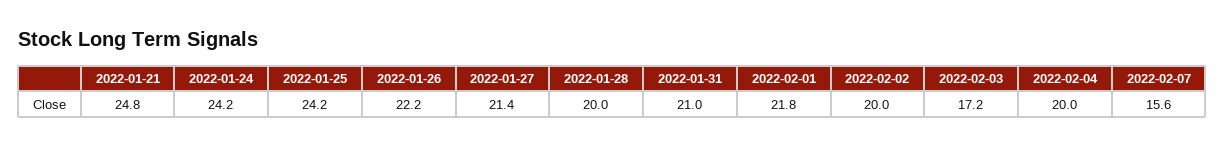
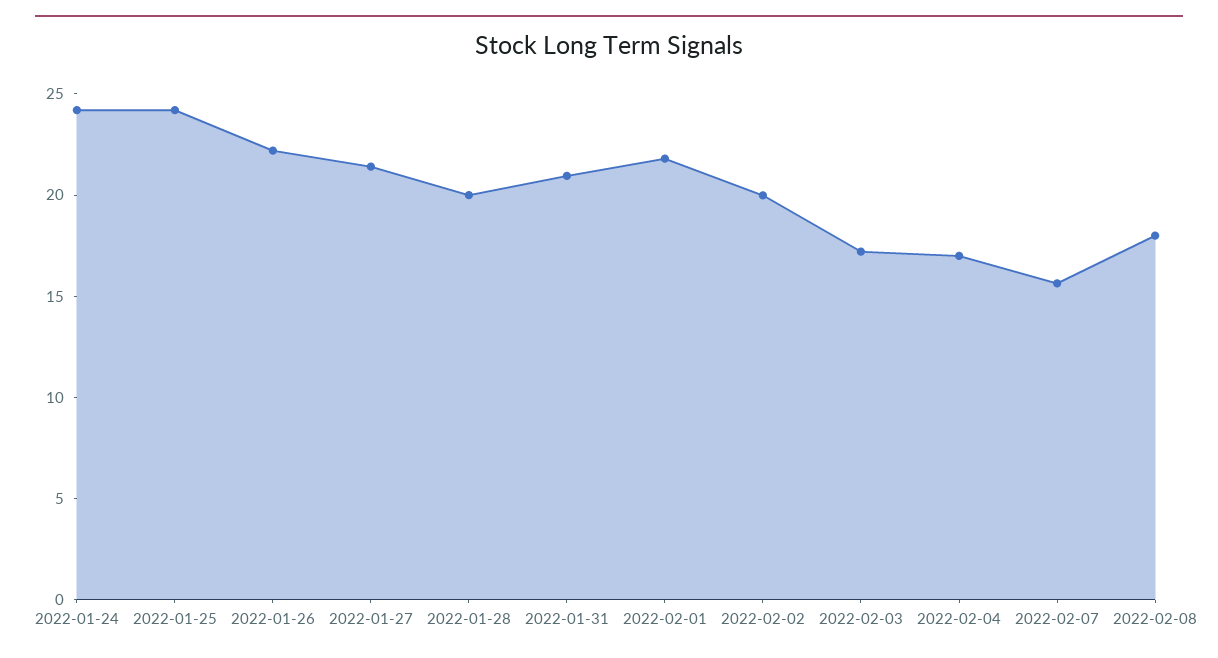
2022-01-21: 24.8 -> none
2022-02-04: 20 -> 17
2022-02-08: none -> 18

